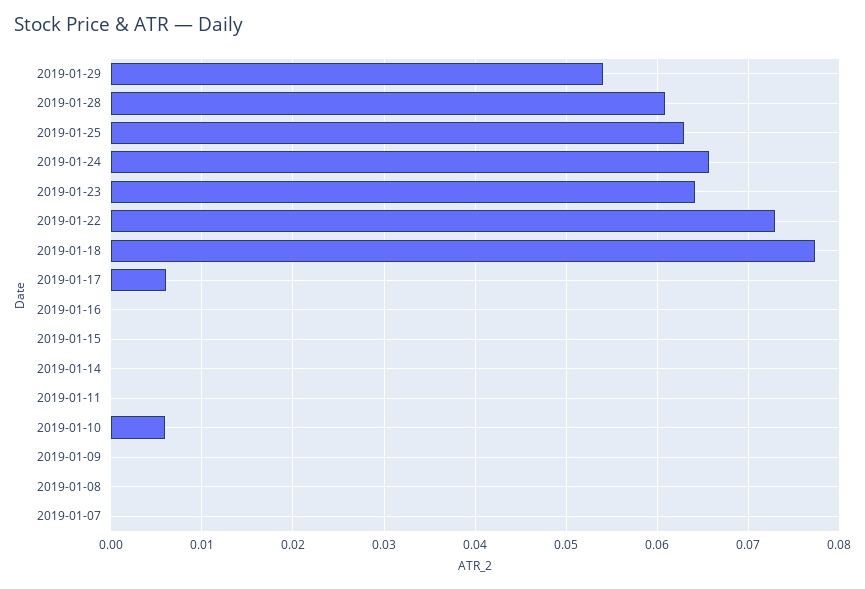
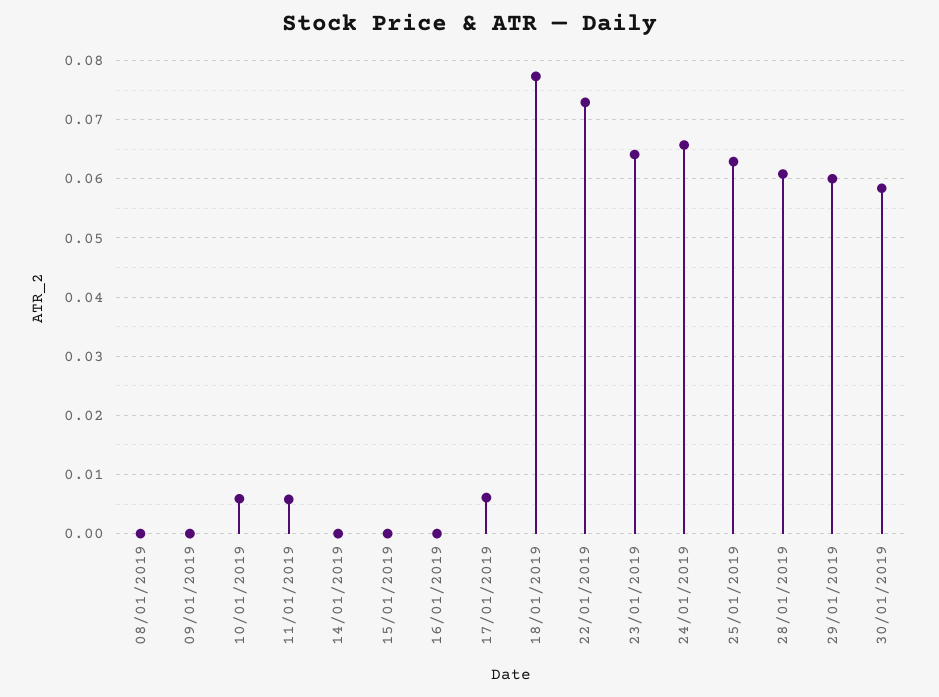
2019-01-29: 0.054 -> 0.06
2019-01-11: 0 -> 0.006
2019-01-07: 0 -> none
30/01/2019: none -> 0.058

